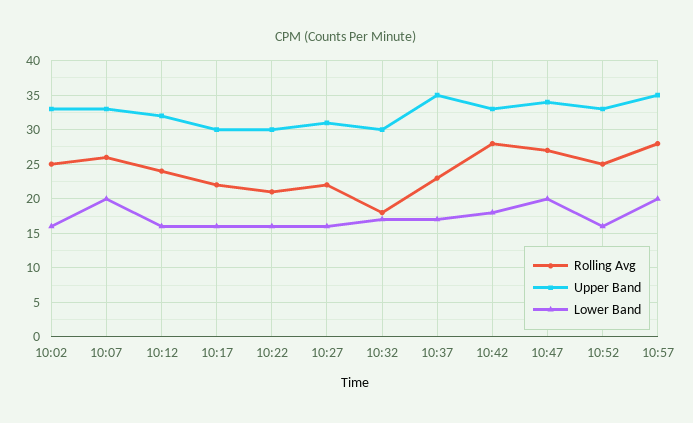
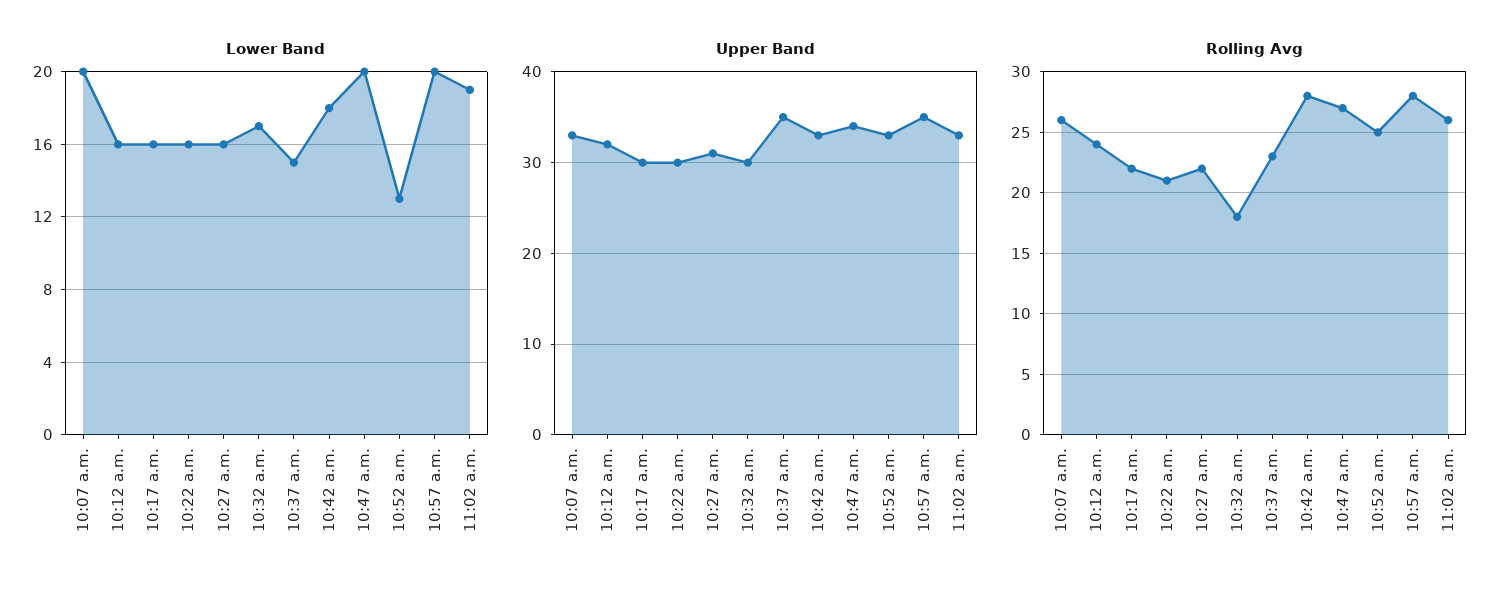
Rolling Avg, 10:02: 25 -> none
Upper Band, 10:02: 33 -> none
Lower Band, 10:02: 16 -> none
Lower Band, 10:37: 17 -> 15
Lower Band, 10:52: 16 -> 13
Lower Band, 11:02 a.m.: none -> 19
Upper Band, 11:02 a.m.: none -> 33
Rolling Avg, 11:02 a.m.: none -> 26

